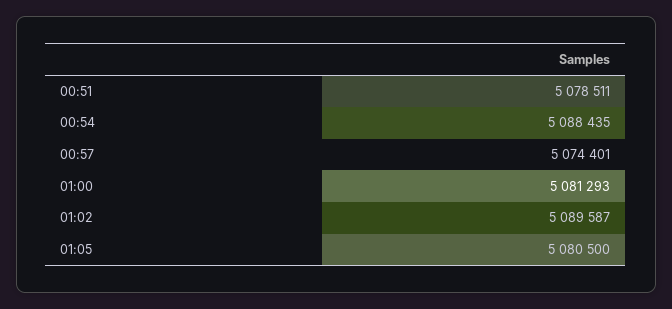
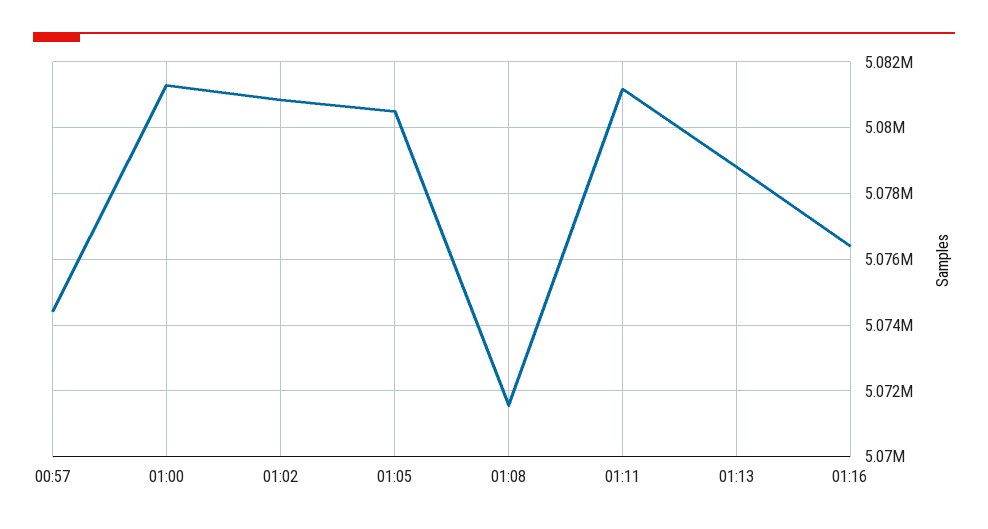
00:51: 5078511 -> none
00:54: 5088435 -> none
01:02: 5089587 -> 5080800
01:08: none -> 5071600
01:11: none -> 5081200
01:13: none -> 5078800
01:16: none -> 5076400

